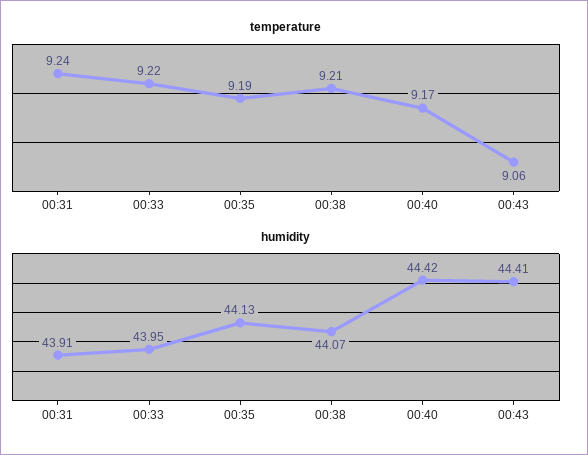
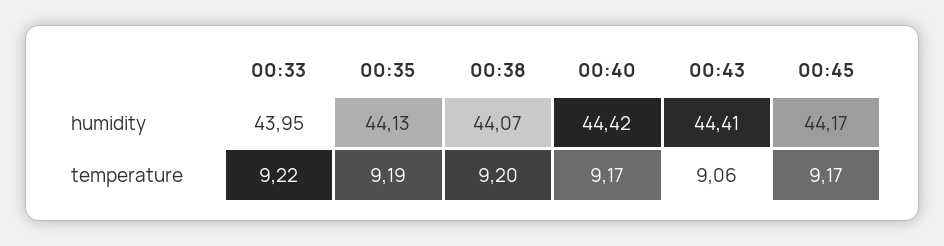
temperature, 00:31: 9.24 -> none
temperature, 00:38: 9.21 -> 9.2
humidity, 00:31: 43.91 -> none
humidity, 00:45: none -> 44.17
temperature, 00:45: none -> 9.17

